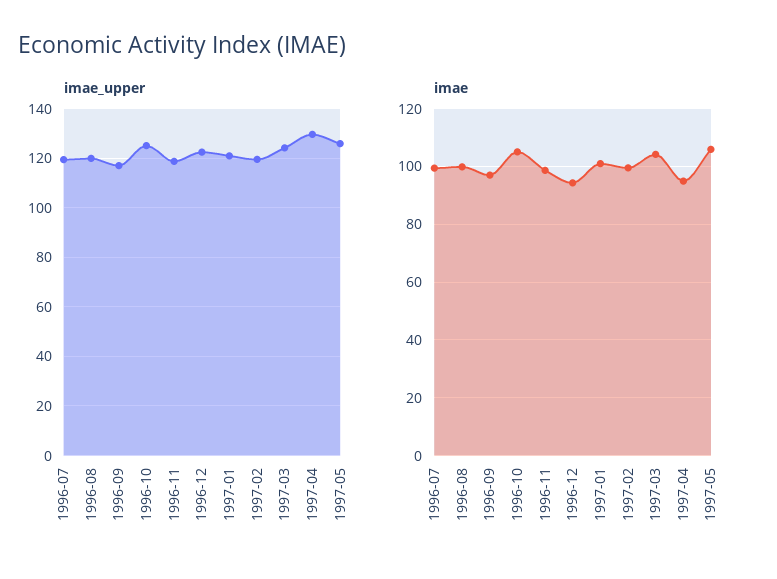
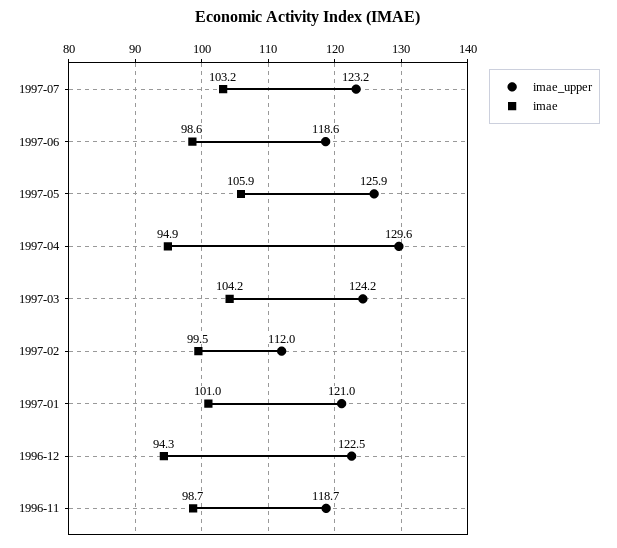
imae_upper, 1996-07: 120 -> none
imae_upper, 1996-08: 120 -> none
imae_upper, 1996-09: 117.5 -> none
imae_upper, 1996-10: 125 -> none
imae_upper, 1997-02: 120 -> 112
imae, 1996-07: 100 -> none
imae, 1996-08: 100 -> none
imae, 1996-09: 97.5 -> none
imae, 1996-10: 105 -> none
imae_upper, 1997-07: none -> 123.2
imae, 1997-07: none -> 103.2
imae_upper, 1997-06: none -> 118.6
imae, 1997-06: none -> 98.6

